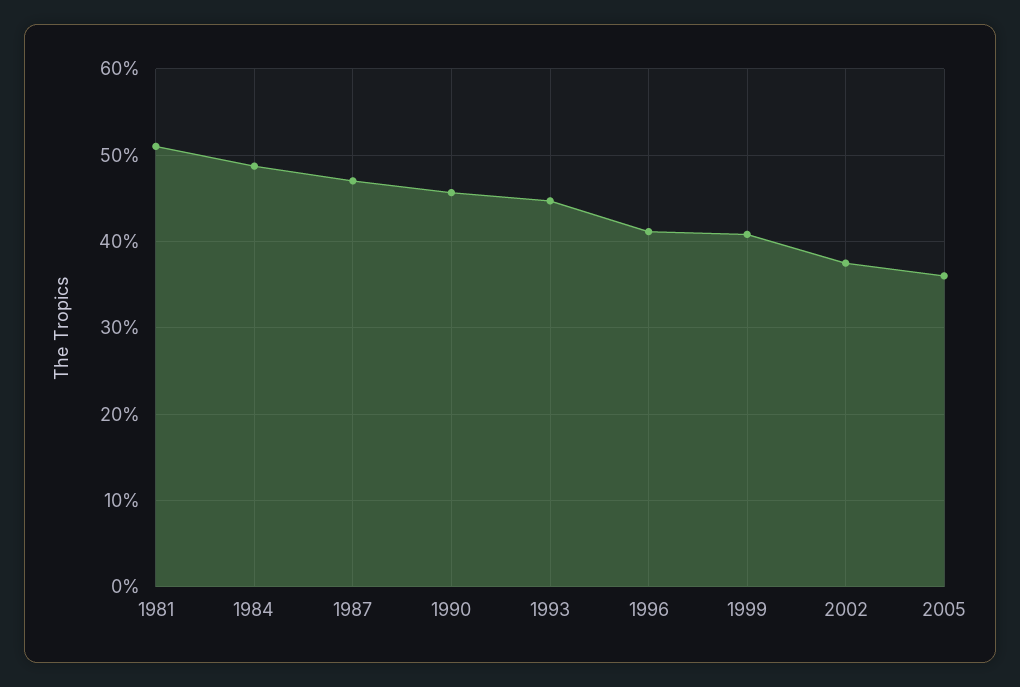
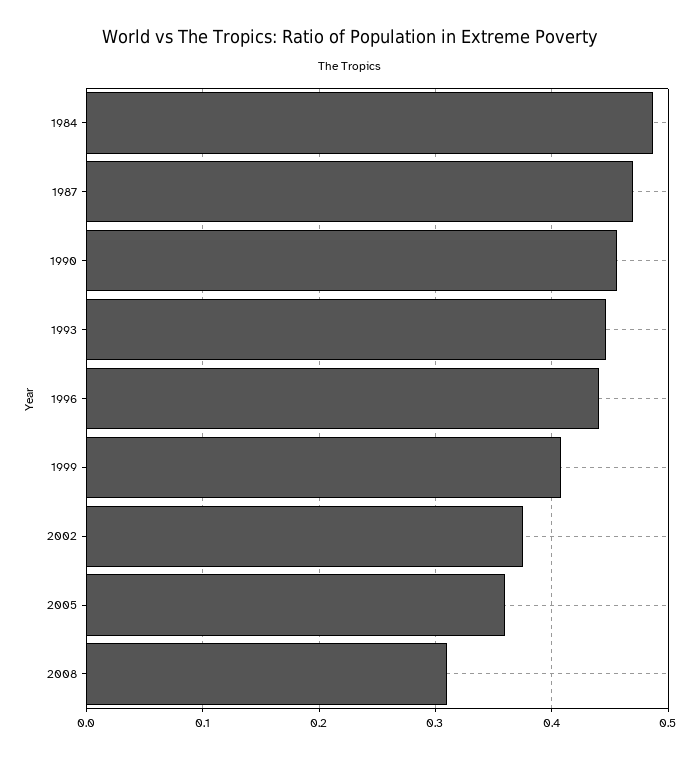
1981: 0.51 -> none
1996: 0.41 -> 0.44
2008: none -> 0.31

